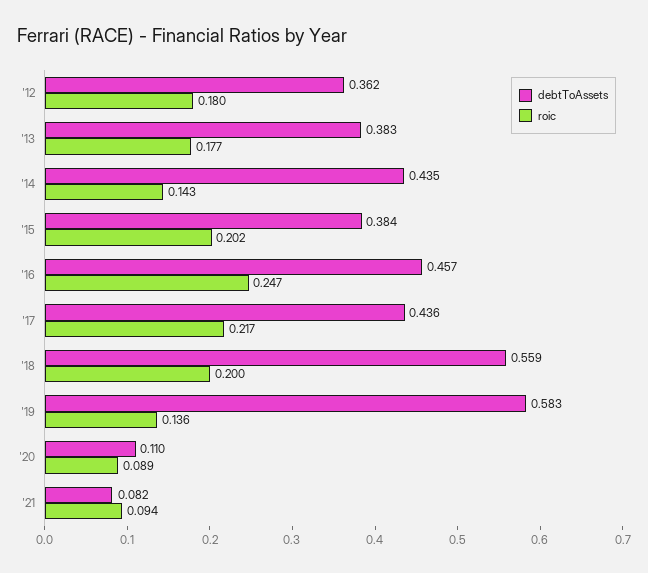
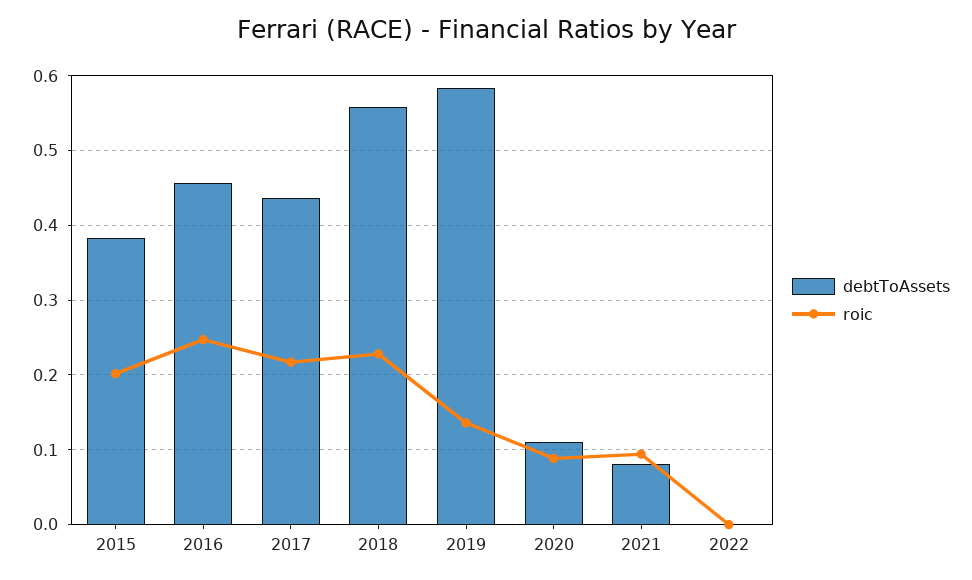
debtToAssets, '12: 0.362 -> none
roic, '12: 0.18 -> none
debtToAssets, '13: 0.383 -> none
roic, '13: 0.177 -> none
debtToAssets, '14: 0.435 -> none
roic, '14: 0.143 -> none
roic, '18: 0.2 -> 0.23
debtToAssets, 2022: none -> 0
roic, 2022: none -> 0

